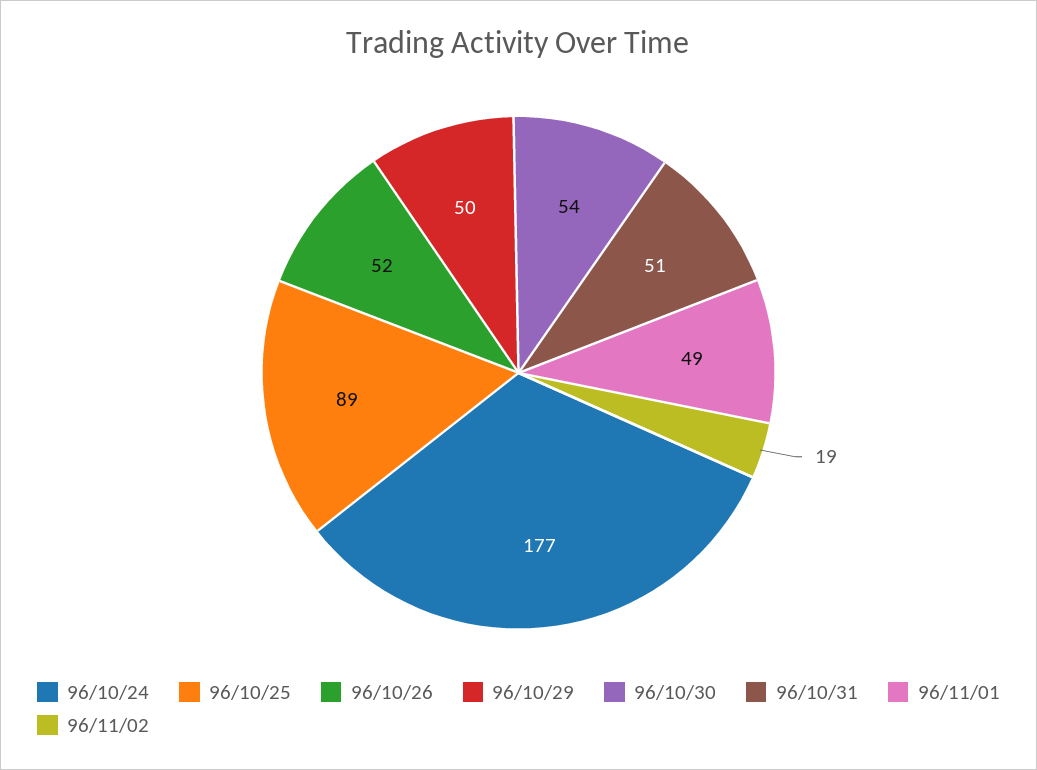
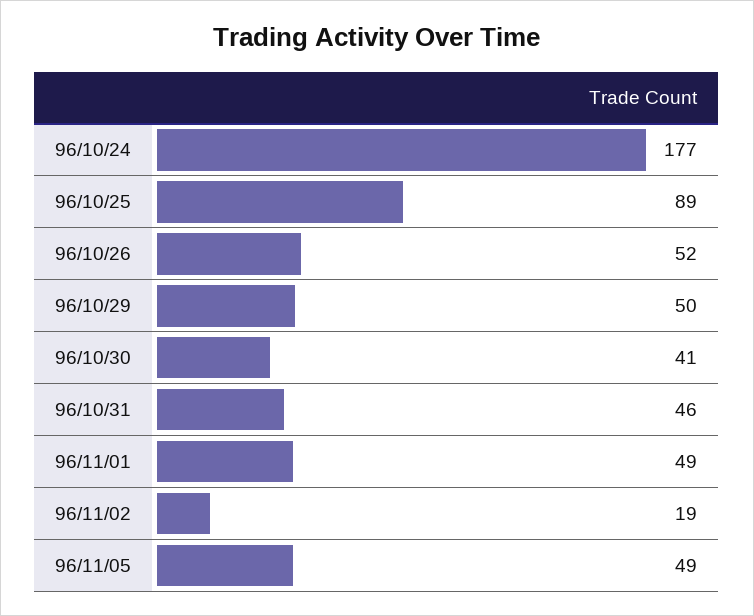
96/10/30: 54 -> 41
96/10/31: 51 -> 46
96/11/05: none -> 49

